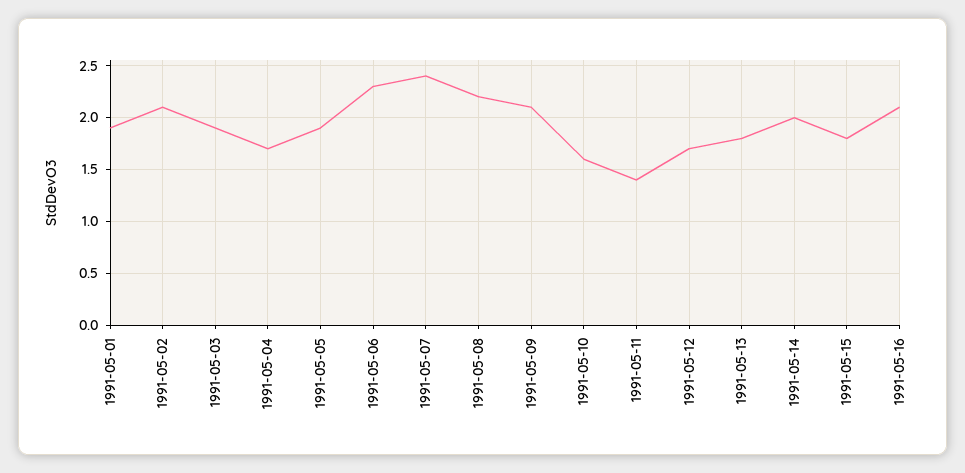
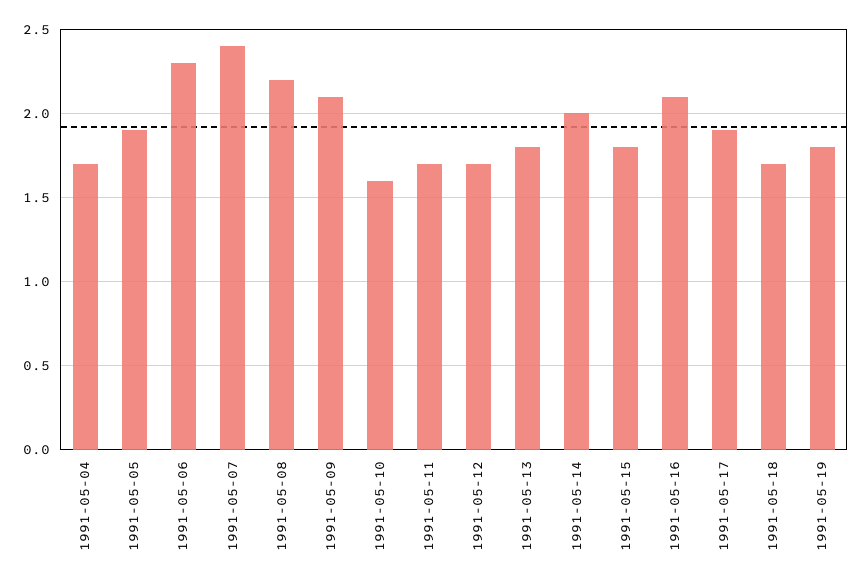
1991-05-01: 1.9 -> none
1991-05-02: 2.1 -> none
1991-05-03: 1.9 -> none
1991-05-11: 1.4 -> 1.7
1991-05-17: none -> 1.9
1991-05-18: none -> 1.7
1991-05-19: none -> 1.8

